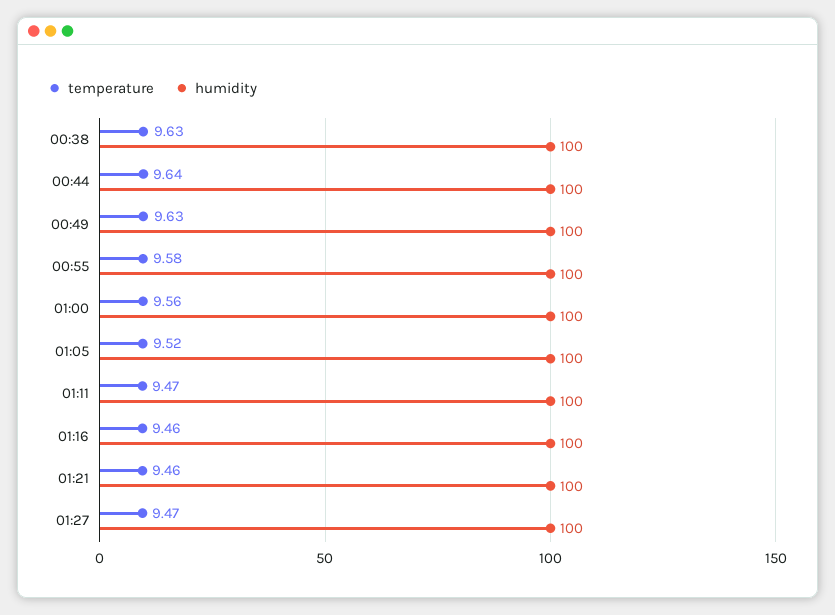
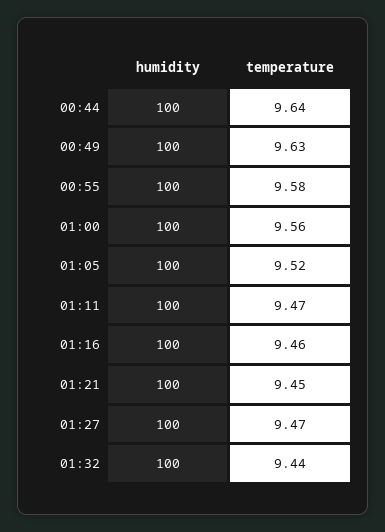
temperature, 00:38: 9.63 -> none
humidity, 00:38: 100 -> none
temperature, 01:21: 9.46 -> 9.45
humidity, 01:32: none -> 100
temperature, 01:32: none -> 9.44

